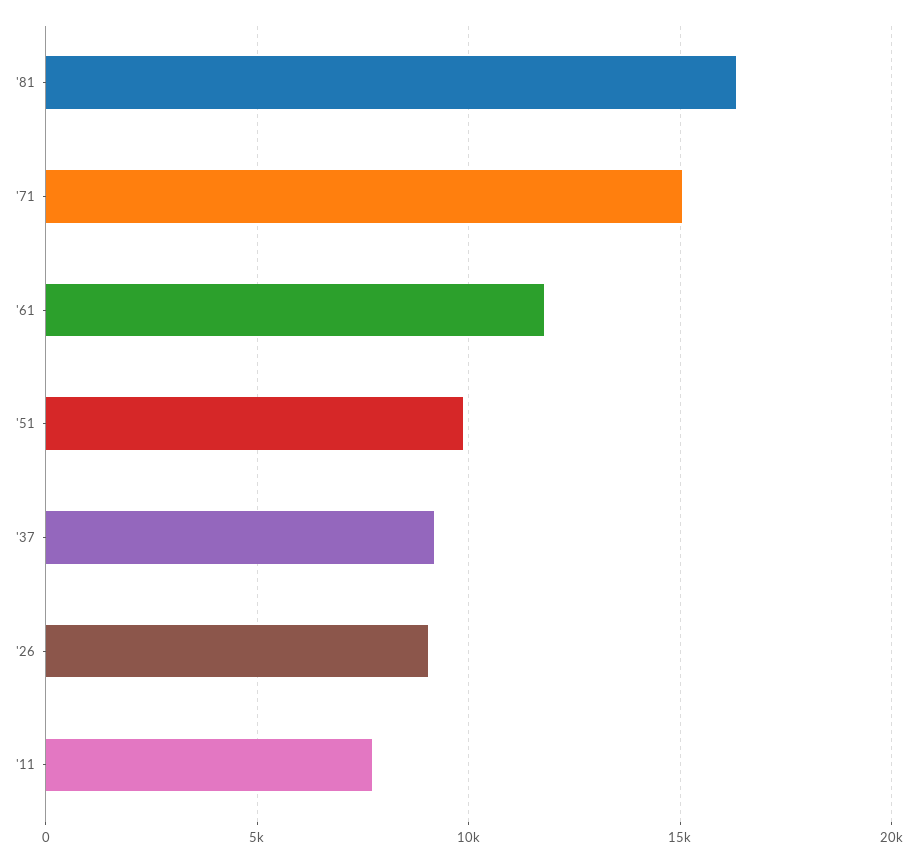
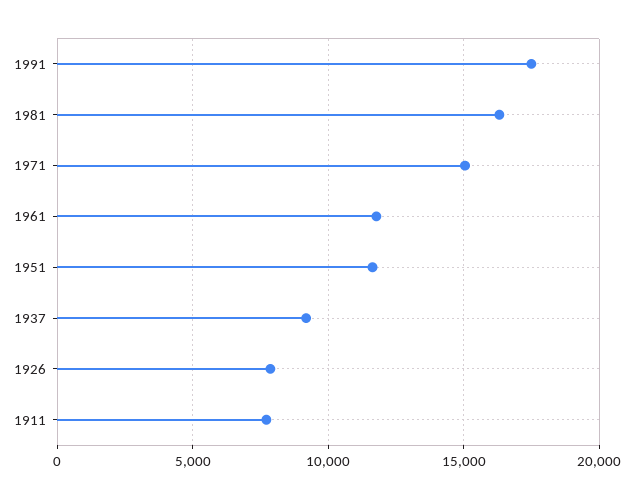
'51: 10000 -> 11500
'26: 9000 -> 8000
1991: none -> 17500

